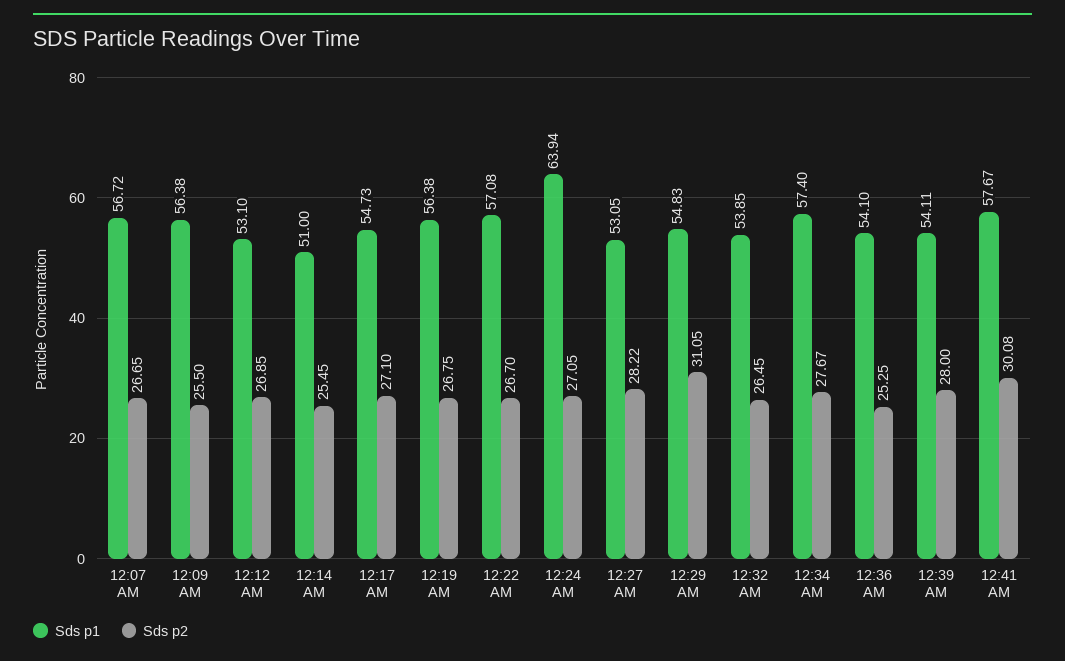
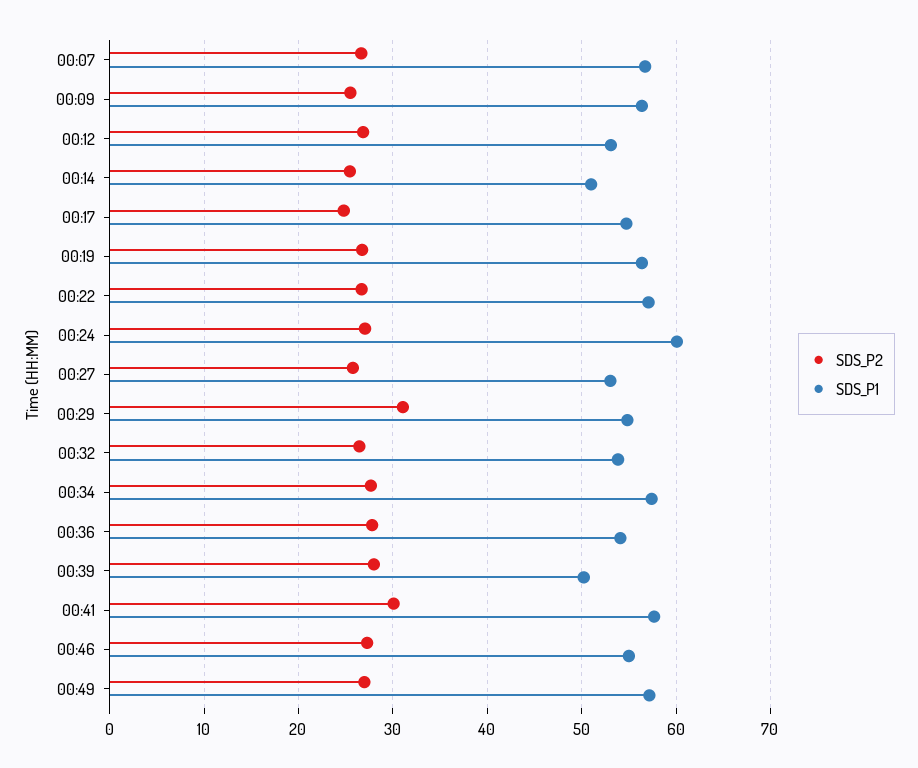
Sds p2, 12:17 AM: 27.1 -> 25
Sds p1, 12:24 AM: 63.94 -> 60
Sds p2, 12:27 AM: 28.22 -> 26
Sds p2, 12:36 AM: 25.25 -> 28
Sds p1, 12:39 AM: 54.11 -> 50
Sds p2, 00:46: none -> 27
Sds p1, 00:46: none -> 55
Sds p2, 00:49: none -> 27
Sds p1, 00:49: none -> 57

